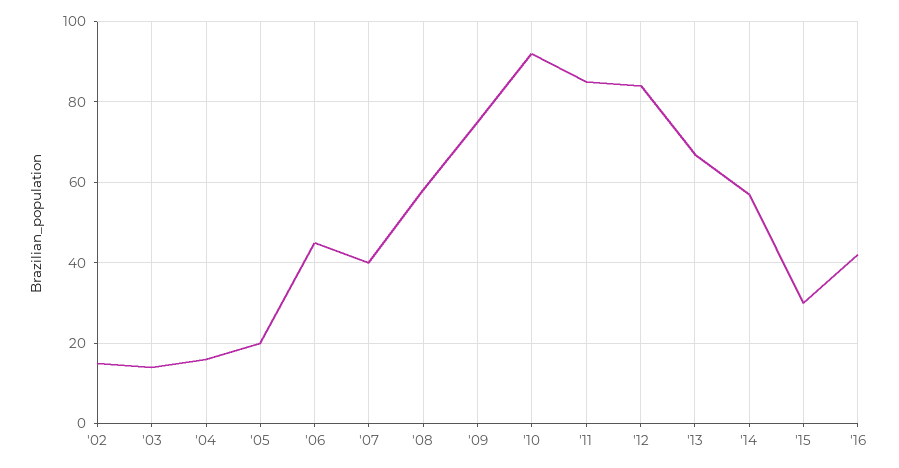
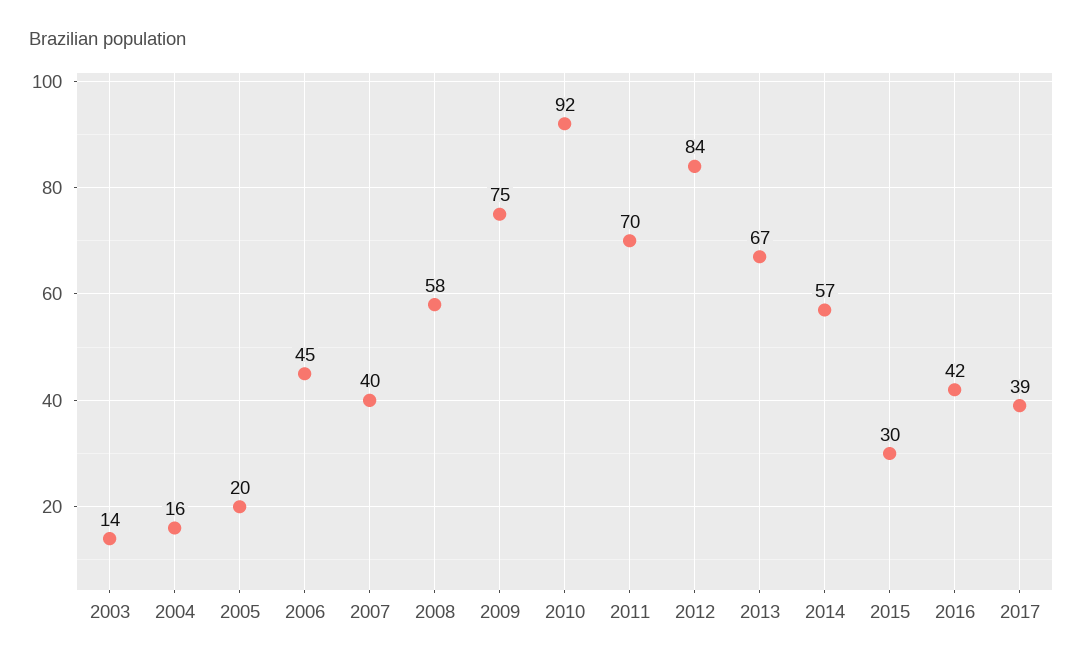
'02: 15 -> none
'11: 85 -> 70
2017: none -> 39

